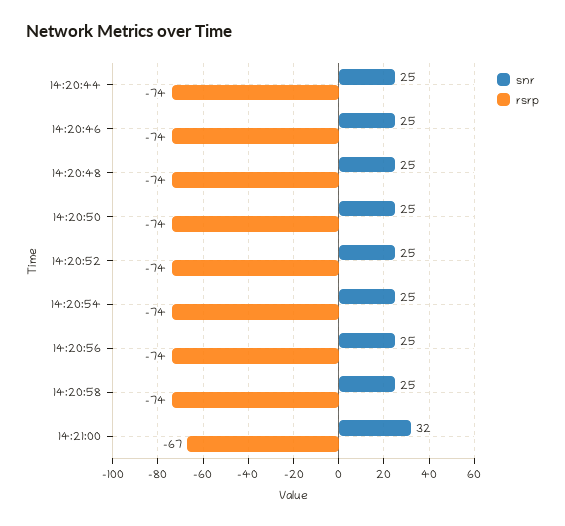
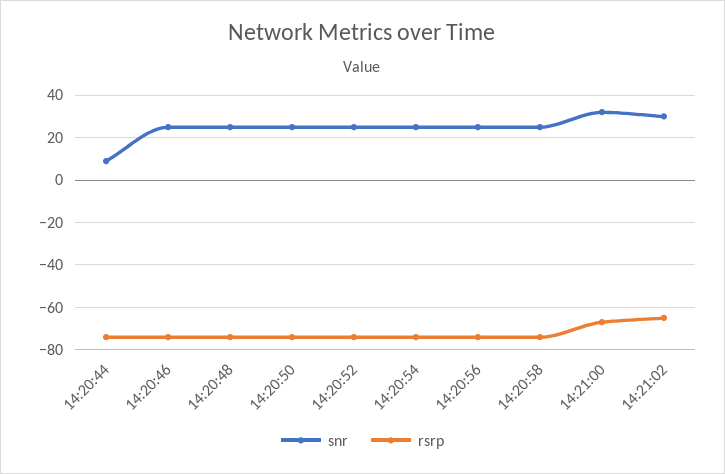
snr, 14:20:44: 25 -> 10
snr, 14:21:02: none -> 30
rsrp, 14:21:02: none -> -65

